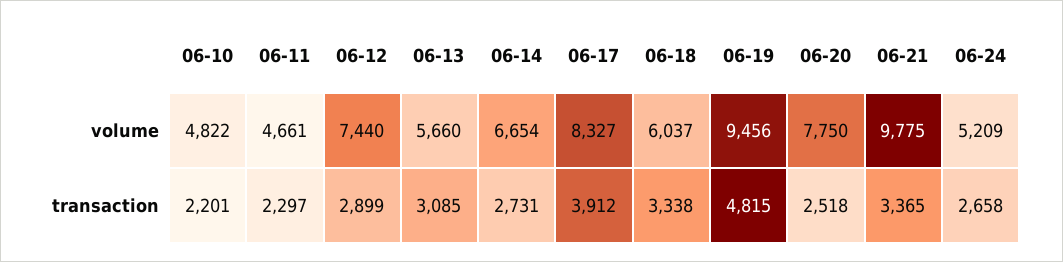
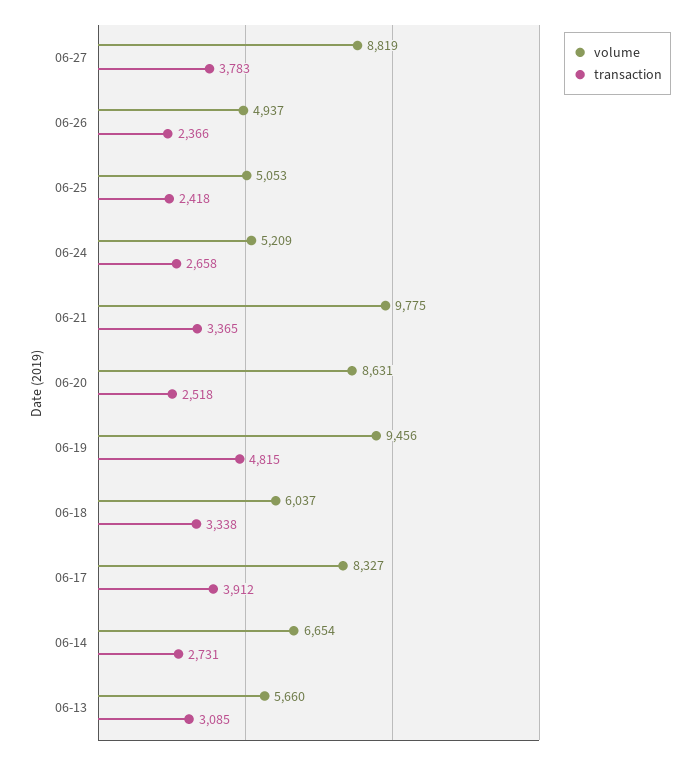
volume, 06-10: 4822 -> none
volume, 06-11: 4661 -> none
volume, 06-12: 7440 -> none
volume, 06-20: 7750 -> 8631
transaction, 06-10: 2201 -> none
transaction, 06-11: 2297 -> none
transaction, 06-12: 2899 -> none
volume, 06-27: none -> 8819
transaction, 06-27: none -> 3783
volume, 06-26: none -> 4937
transaction, 06-26: none -> 2366
volume, 06-25: none -> 5053
transaction, 06-25: none -> 2418

